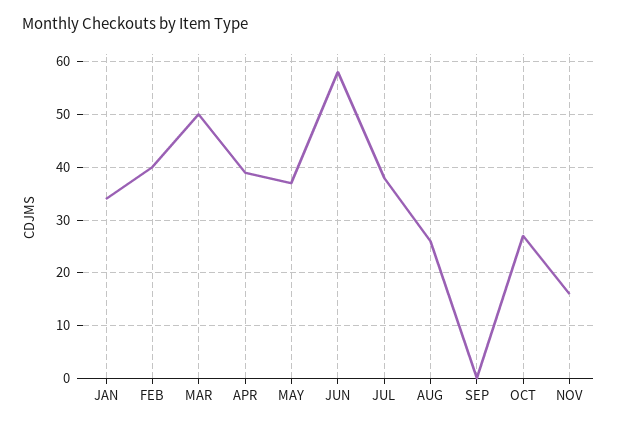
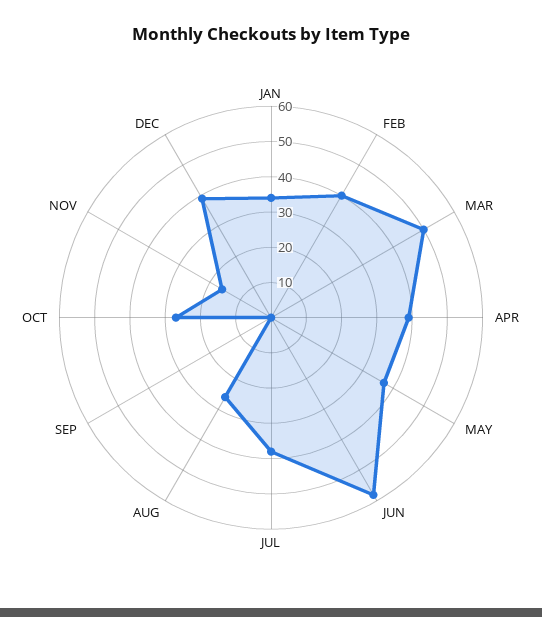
DEC: none -> 40

